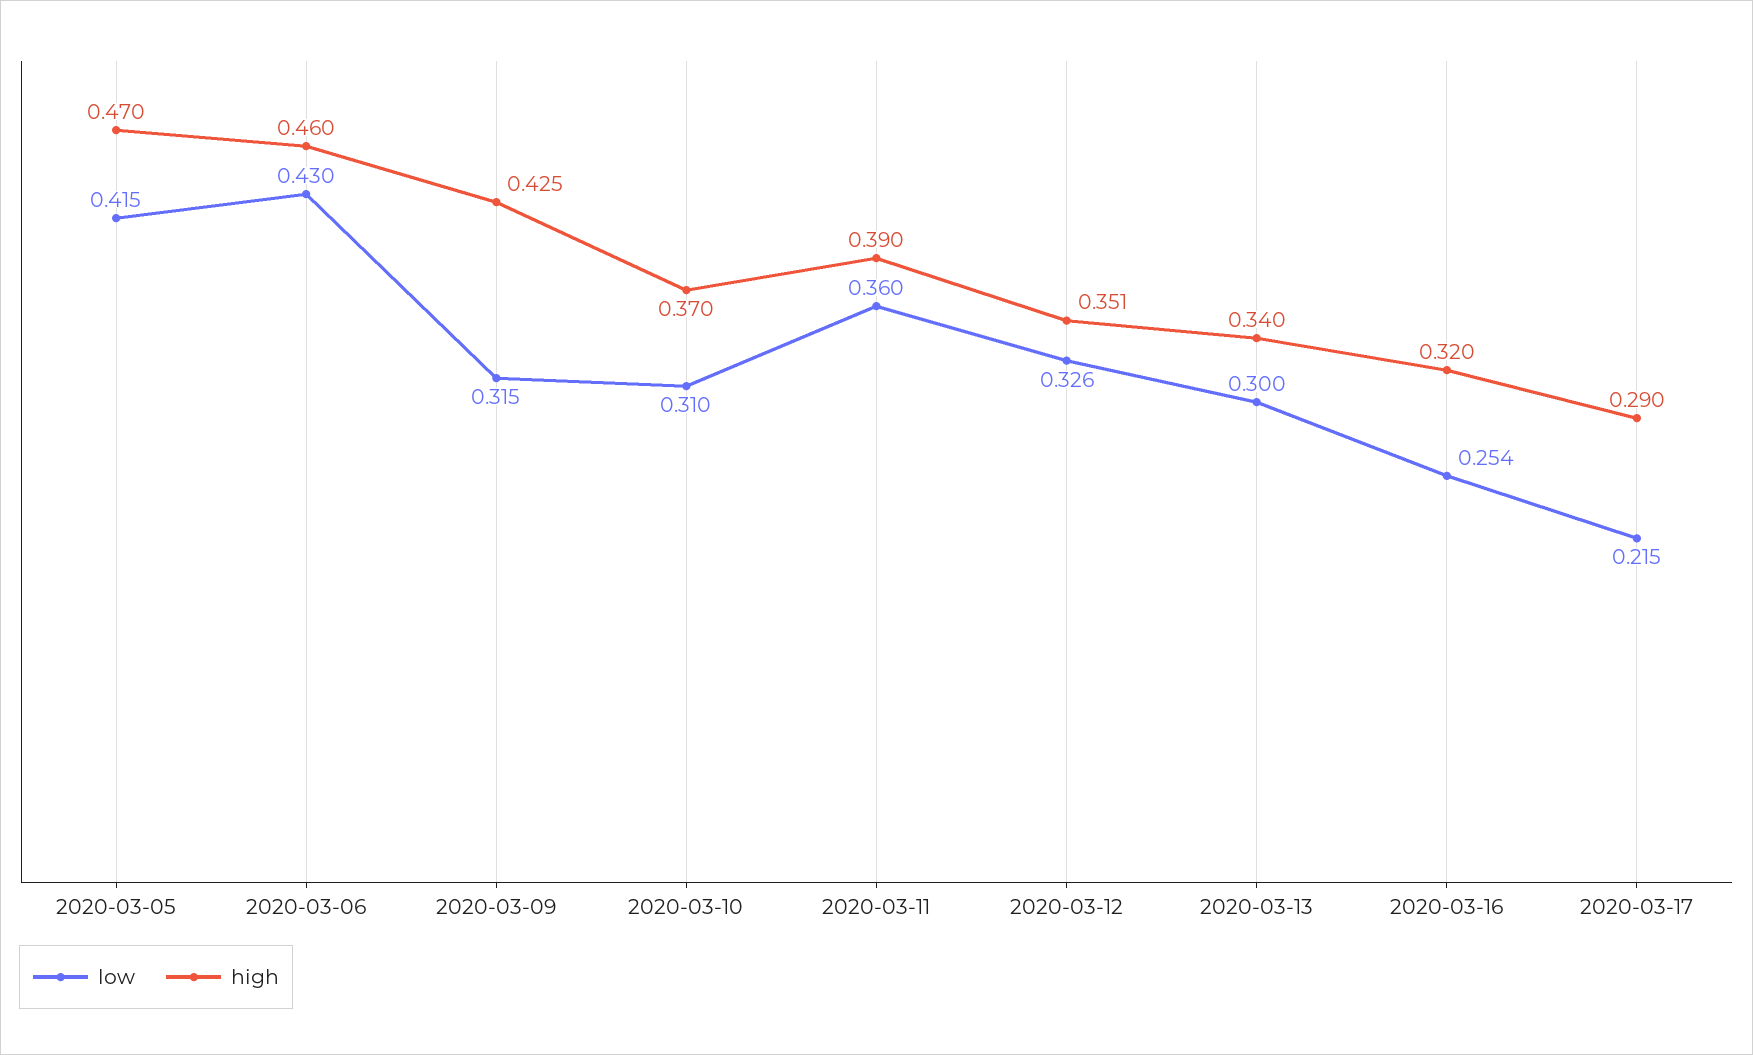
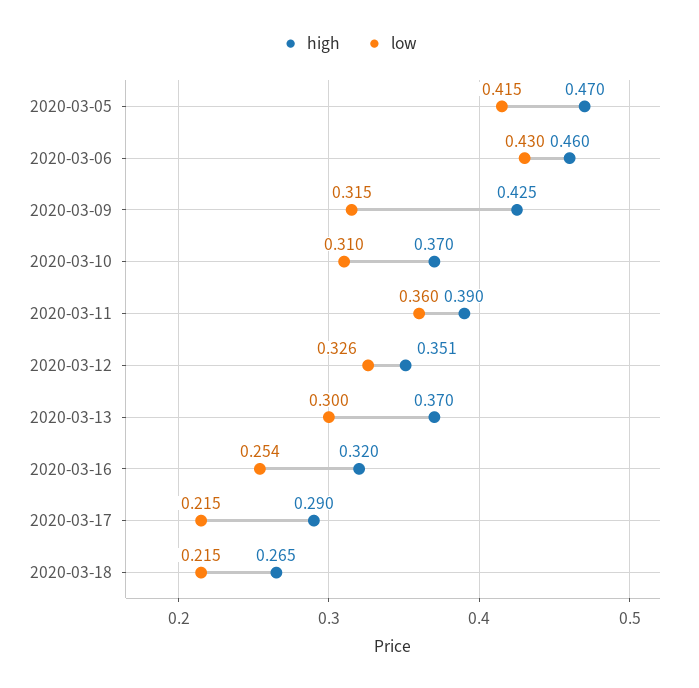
high, 2020-03-13: 0.34 -> 0.37
high, 2020-03-18: none -> 0.265
low, 2020-03-18: none -> 0.215

